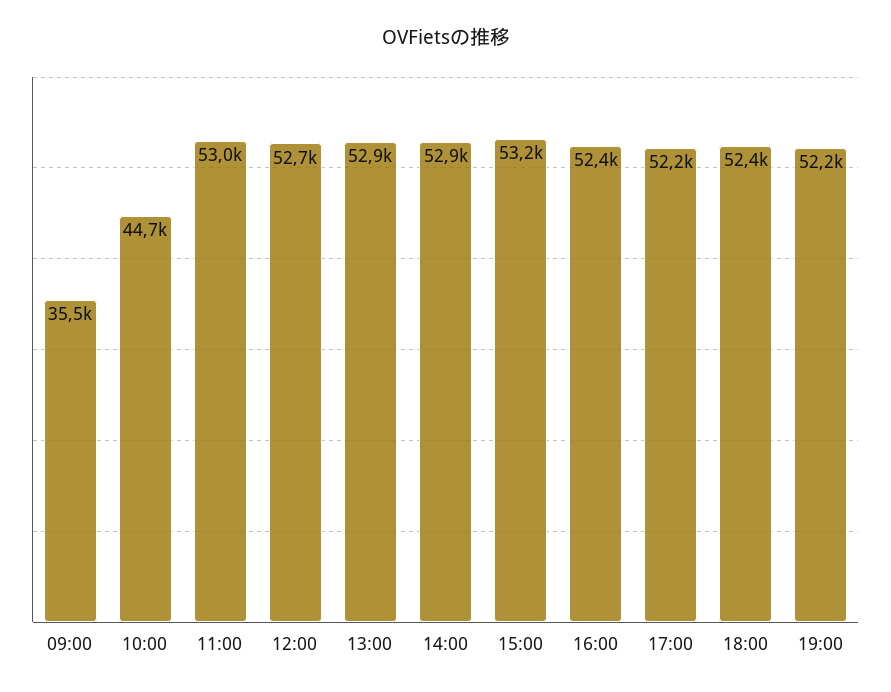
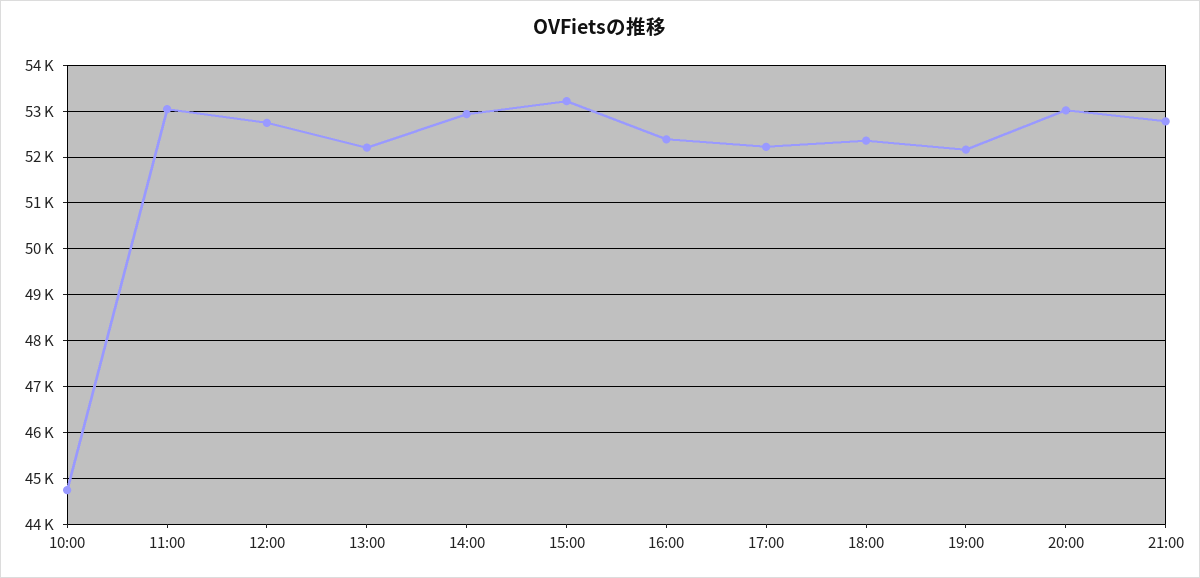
09:00: 35500 -> none
13:00: 52900 -> 52200
20:00: none -> 53000
21:00: none -> 52800

